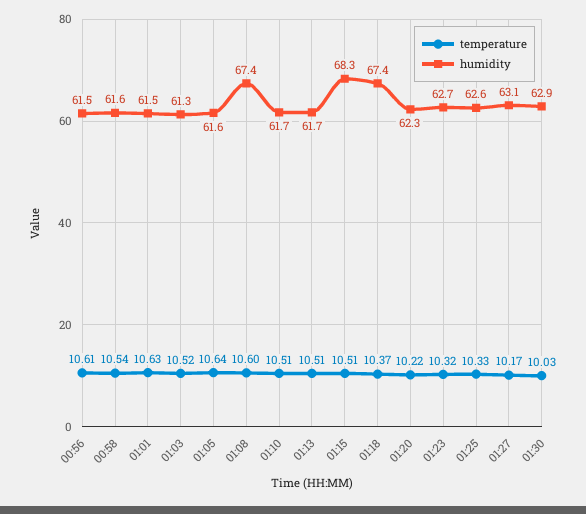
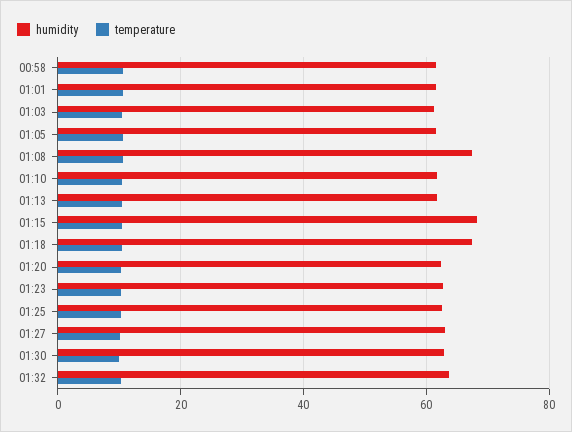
temperature, 00:56: 10.61 -> none
humidity, 00:56: 61.5 -> none
humidity, 01:32: none -> 64
temperature, 01:32: none -> 10

